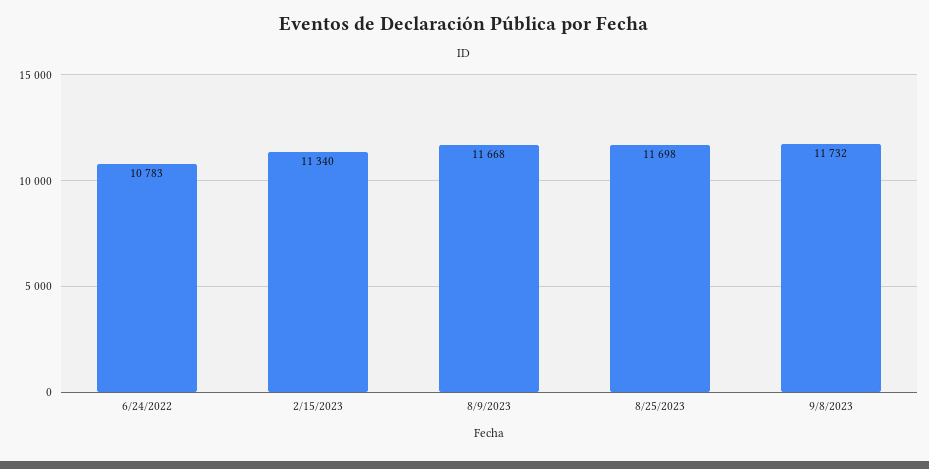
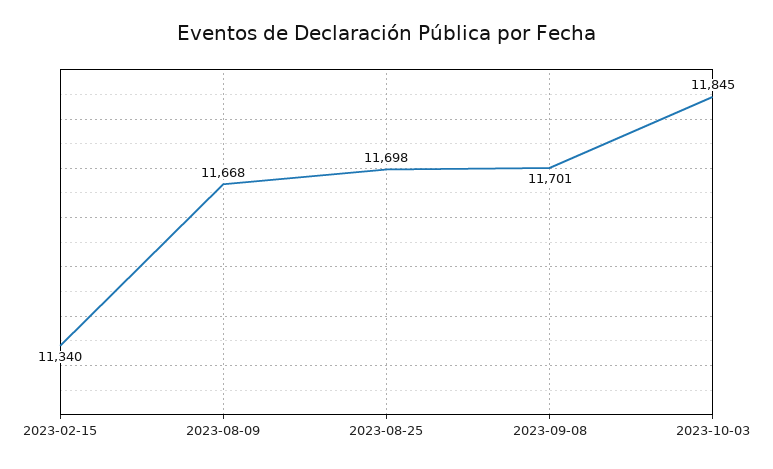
6/24/2022: 10783 -> none
9/8/2023: 11732 -> 11701
2023-10-03: none -> 11845

